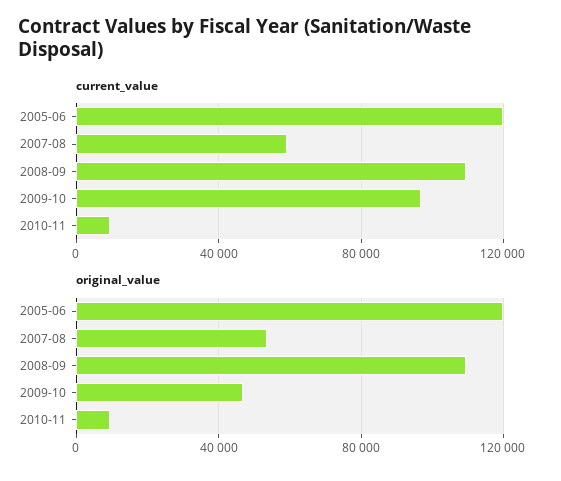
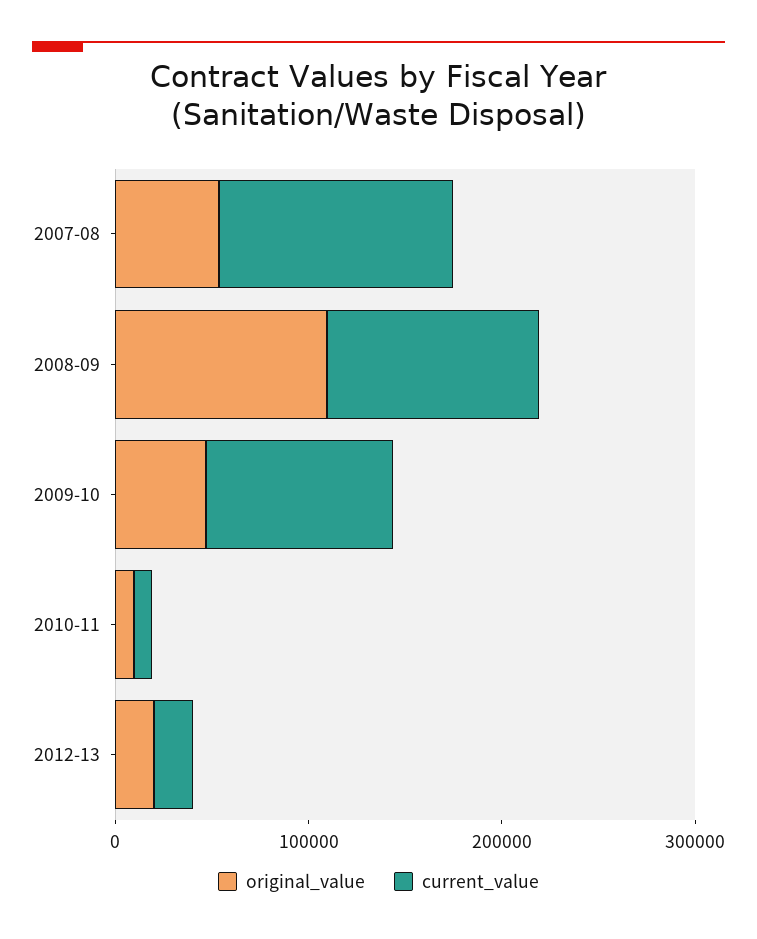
current_value, 2005-06: 120000 -> none
current_value, 2007-08: 60000 -> 120000
original_value, 2005-06: 120000 -> none
original_value, 2012-13: none -> 20000
current_value, 2012-13: none -> 20000

